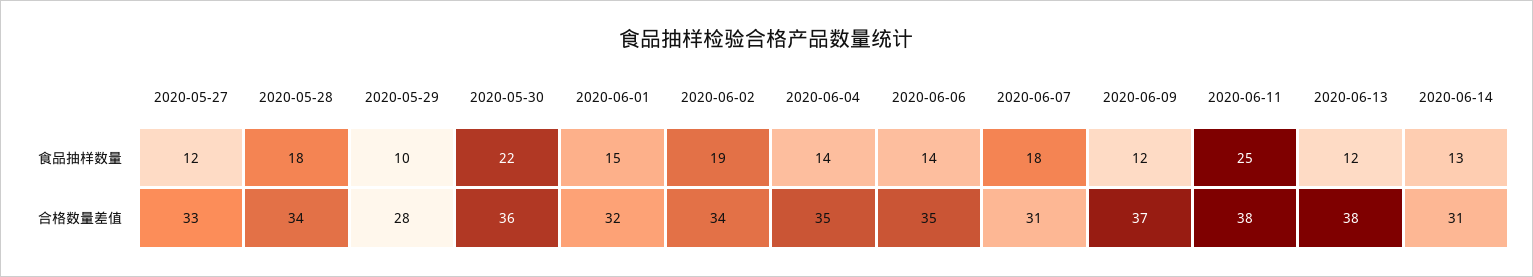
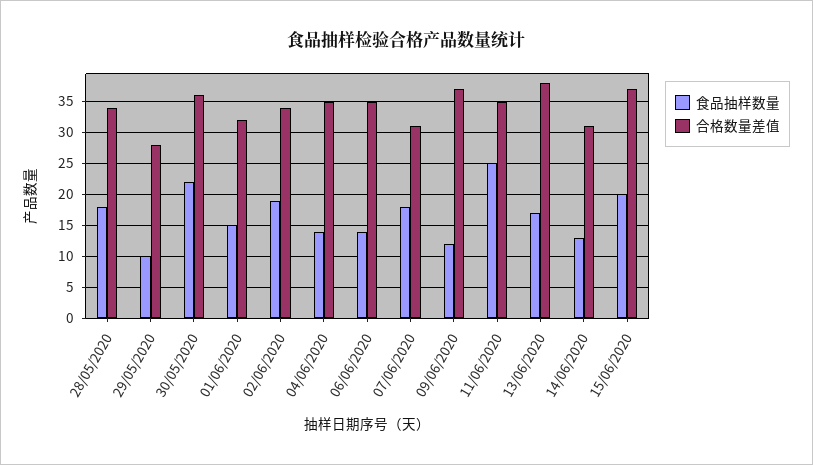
食品抽样数量, 2020-05-27: 12 -> none
食品抽样数量, 2020-06-13: 12 -> 17
合格数量差值, 2020-05-27: 33 -> none
合格数量差值, 2020-06-11: 38 -> 35
食品抽样数量, 15/06/2020: none -> 20
合格数量差值, 15/06/2020: none -> 37

